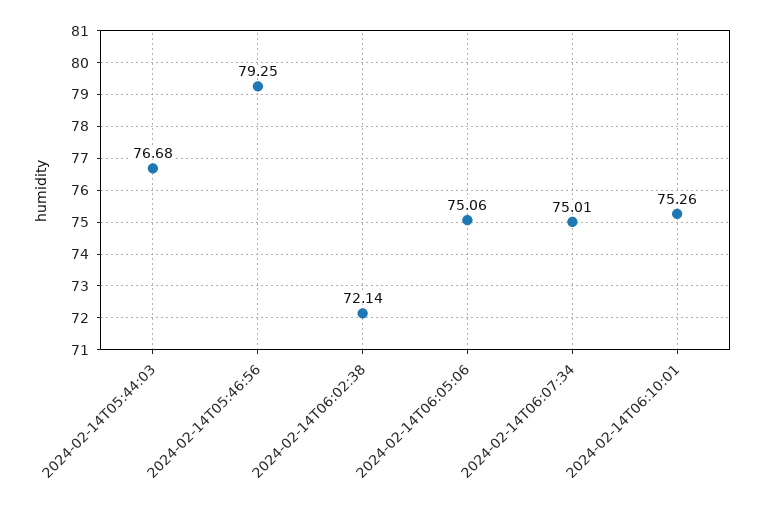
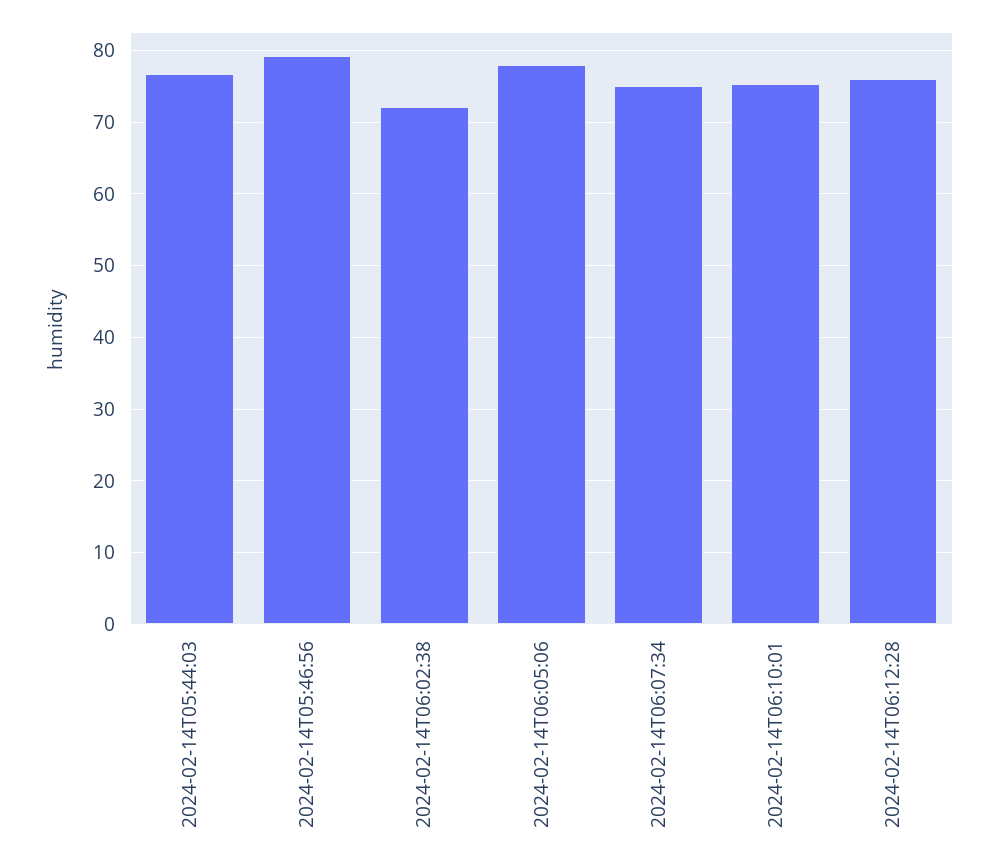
2024-02-14T06:05:06: 75.06 -> 78
2024-02-14T06:12:28: none -> 76

